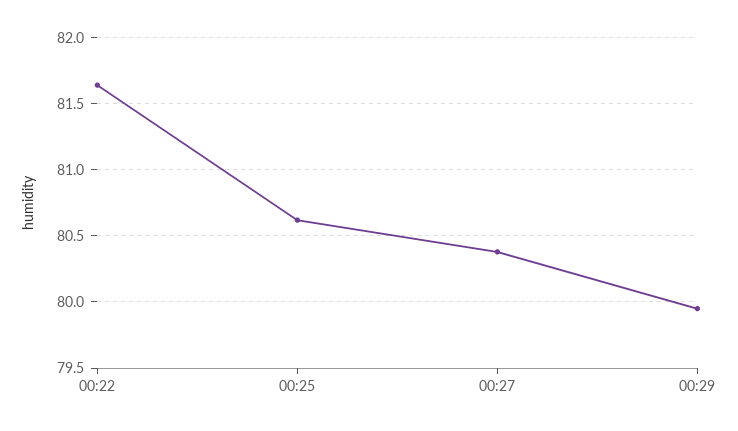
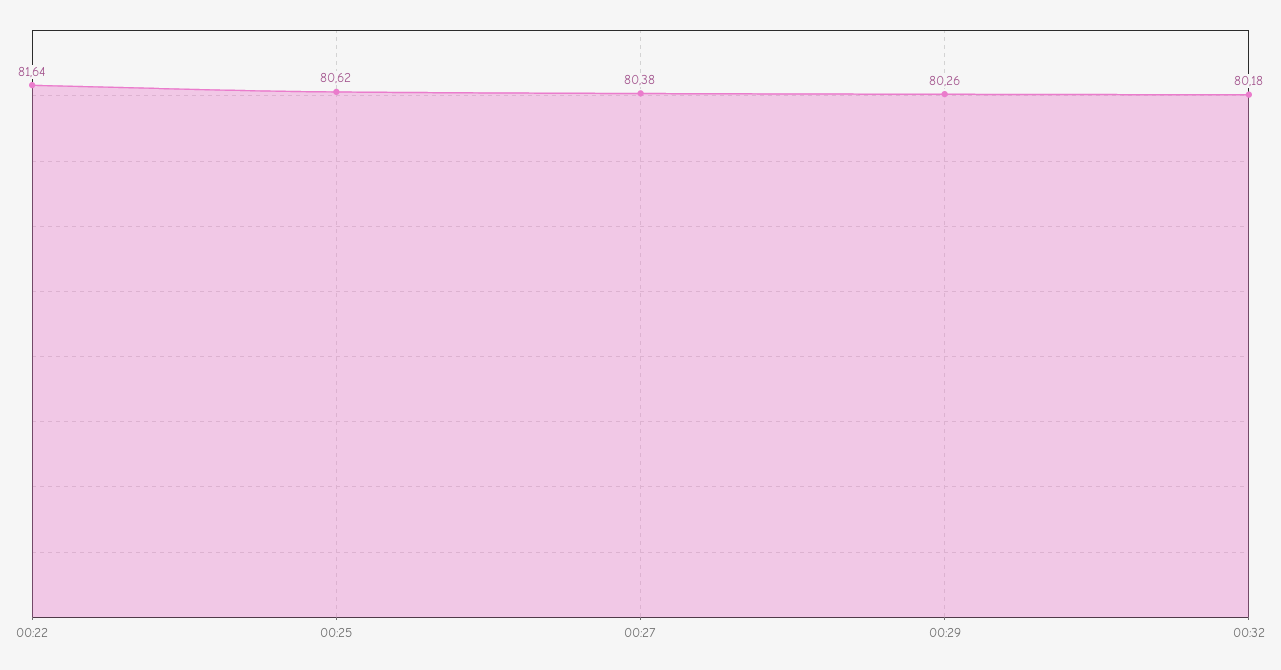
00:29: 79.95 -> 80.26
00:32: none -> 80.18

